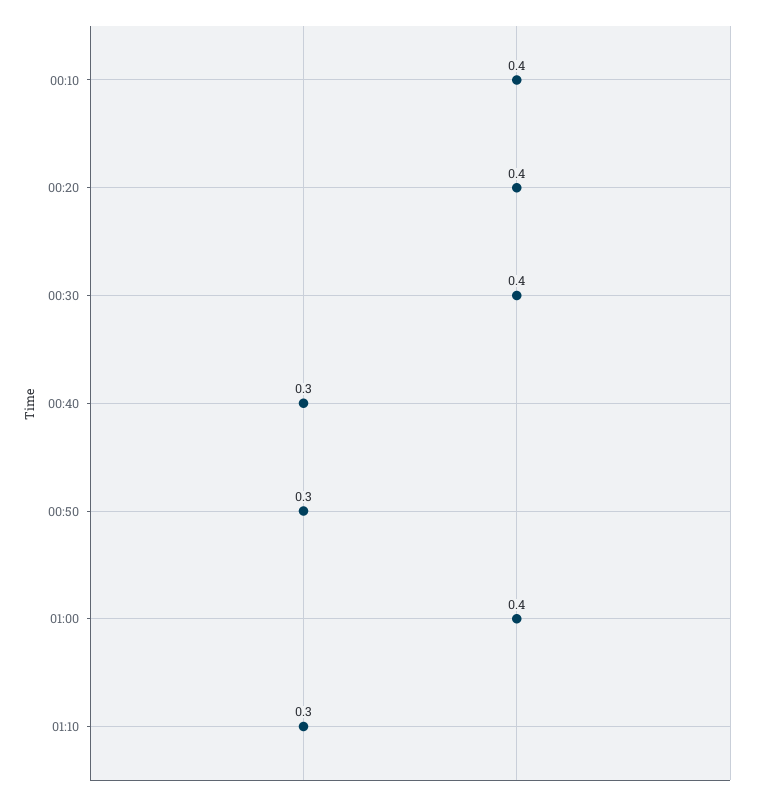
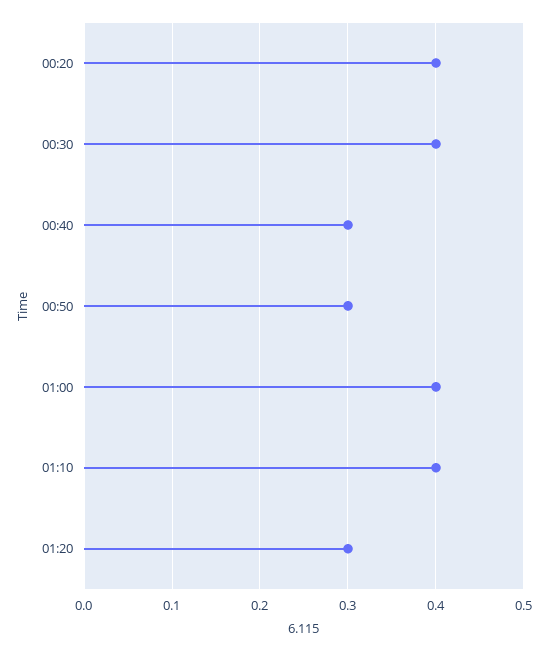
00:10: 0.4 -> none
01:10: 0.3 -> 0.4
01:20: none -> 0.3

